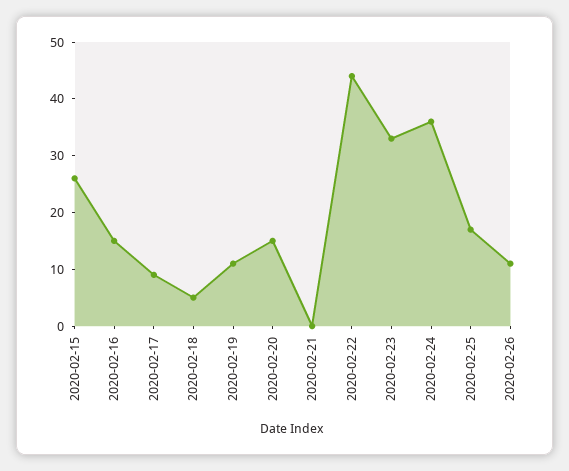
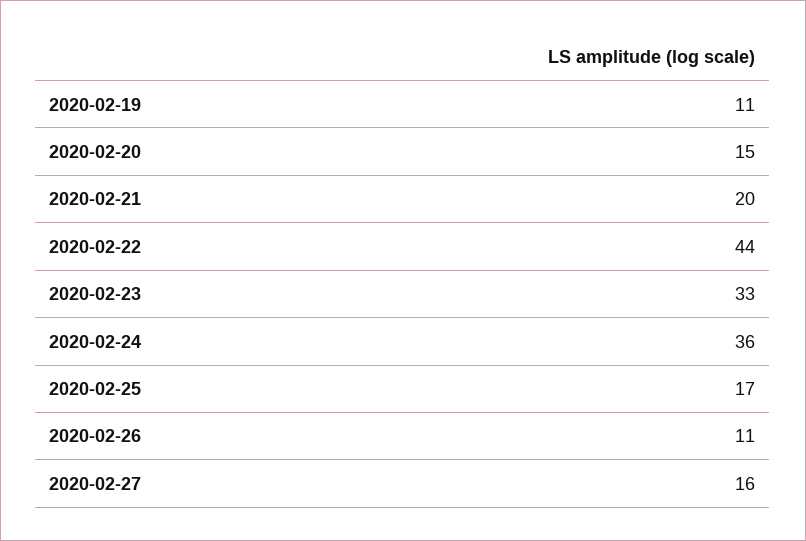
2020-02-15: 25 -> none
2020-02-16: 15 -> none
2020-02-17: 10 -> none
2020-02-18: 5 -> none
2020-02-21: 0 -> 20
2020-02-27: none -> 16

